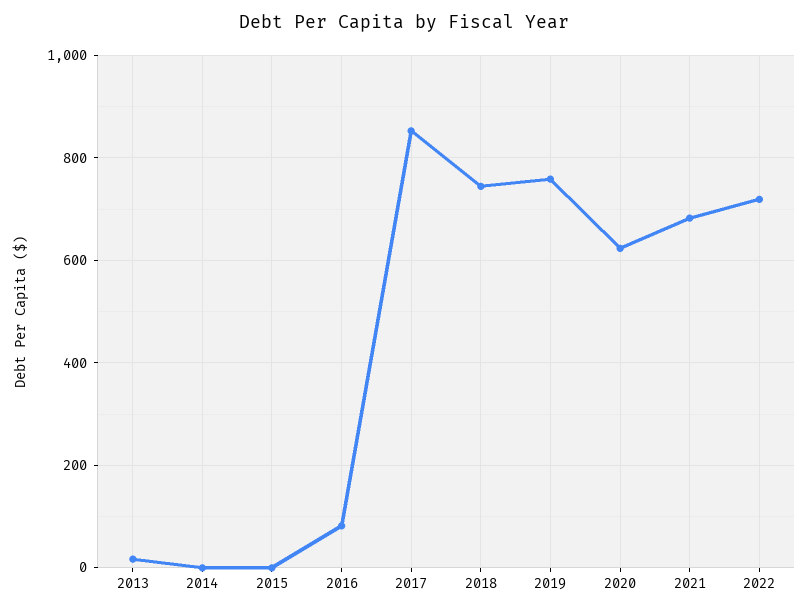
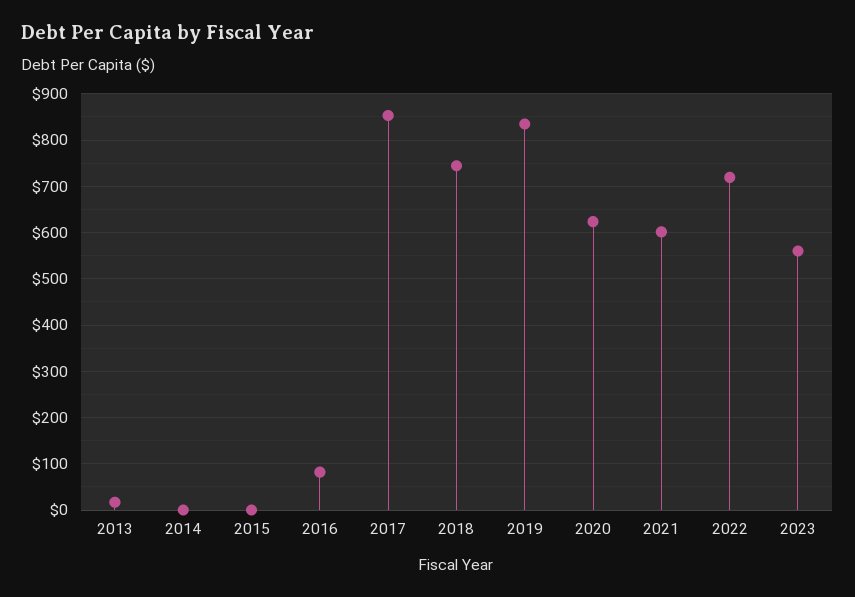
2019: 760 -> 840
2021: 680 -> 600
2023: none -> 560

